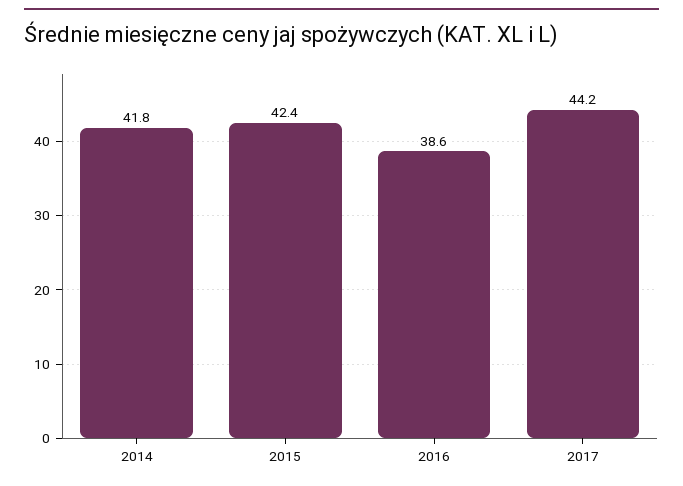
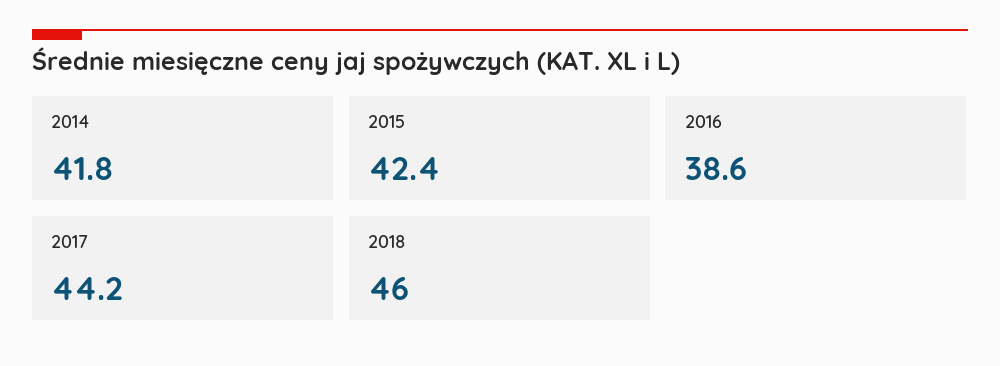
2018: none -> 46

